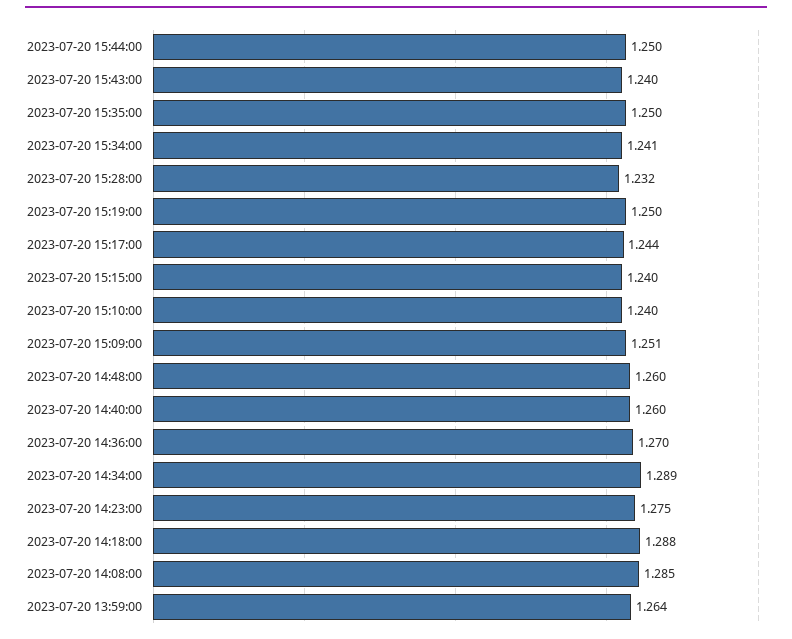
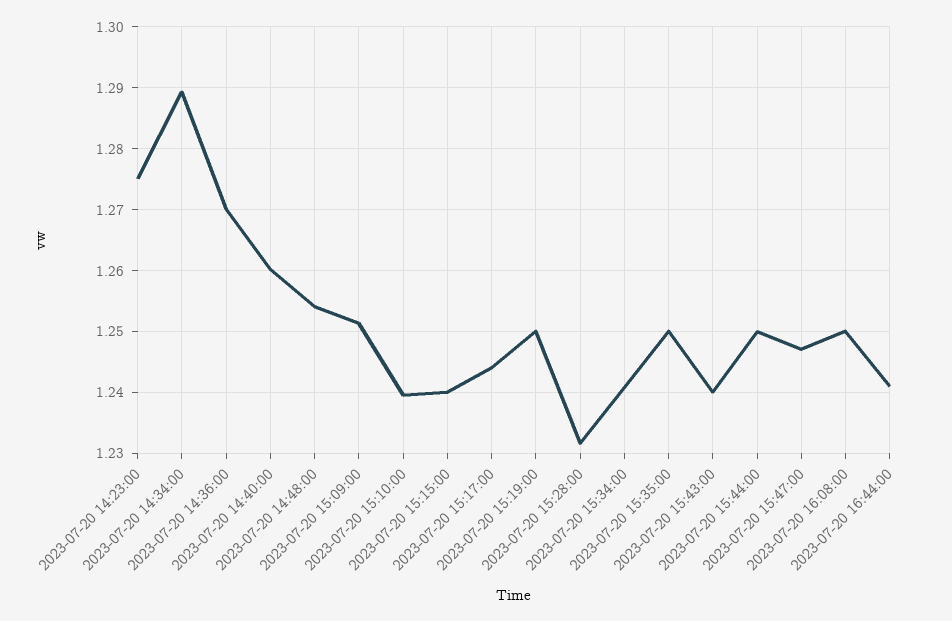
2023-07-20 14:48:00: 1.26 -> 1.254
2023-07-20 14:18:00: 1.288 -> none
2023-07-20 14:08:00: 1.285 -> none
2023-07-20 13:59:00: 1.264 -> none
2023-07-20 15:47:00: none -> 1.247
2023-07-20 16:08:00: none -> 1.25
2023-07-20 16:44:00: none -> 1.241

